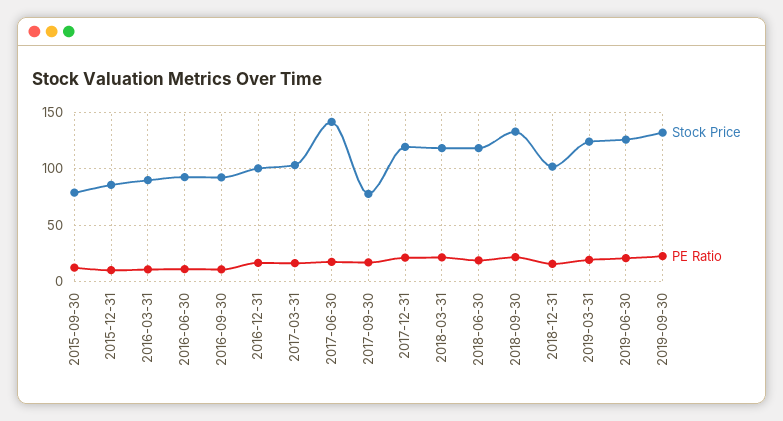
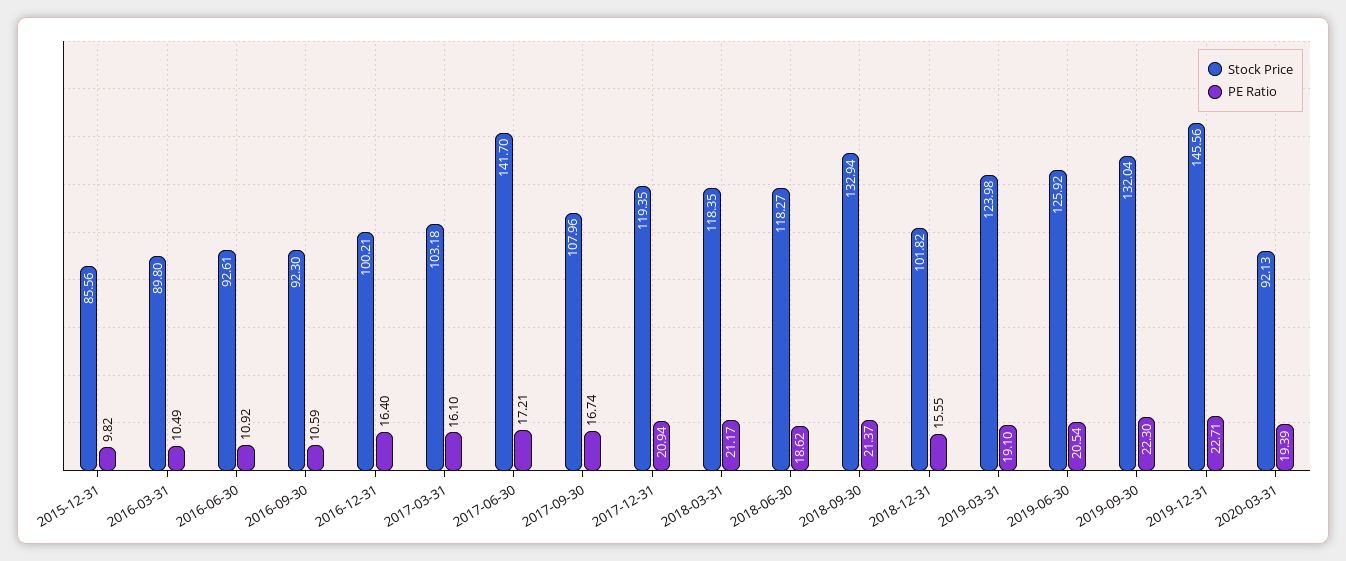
Stock Price, 2015-09-30: 80 -> none
PE Ratio, 2015-09-30: 10 -> none
Stock Price, 2017-09-30: 80 -> 107.96
Stock Price, 2019-12-31: none -> 145.56
PE Ratio, 2019-12-31: none -> 22.71
Stock Price, 2020-03-31: none -> 92.13
PE Ratio, 2020-03-31: none -> 19.39

